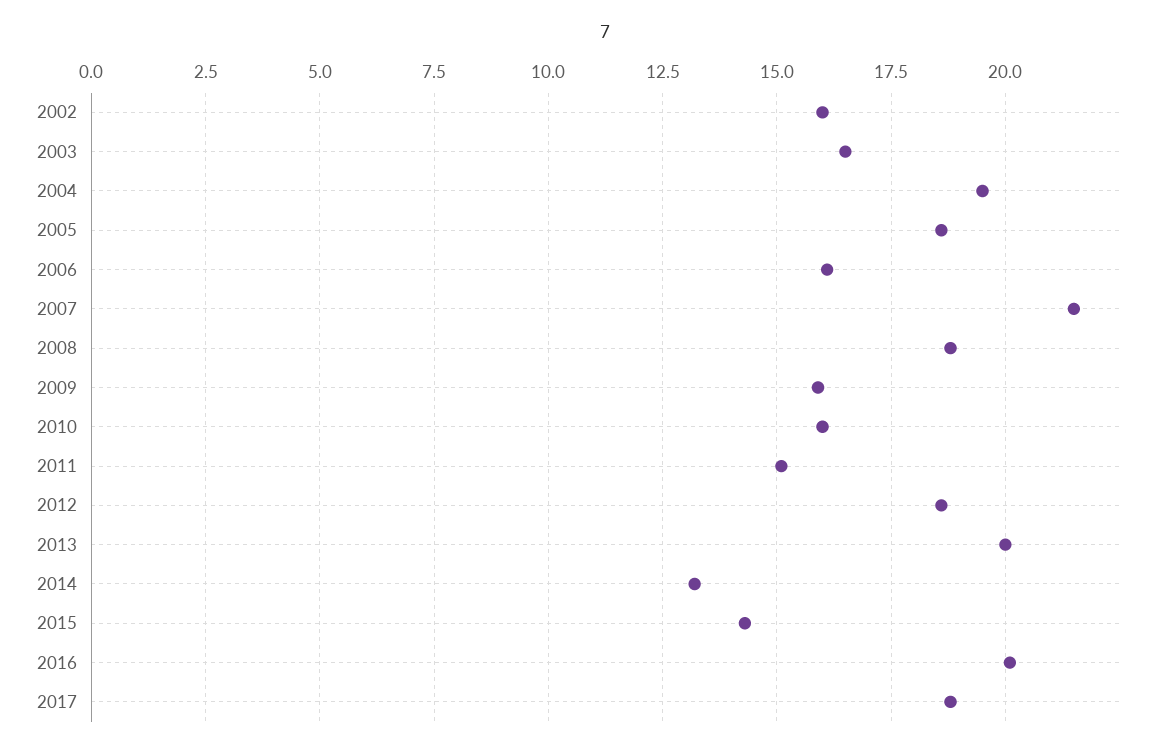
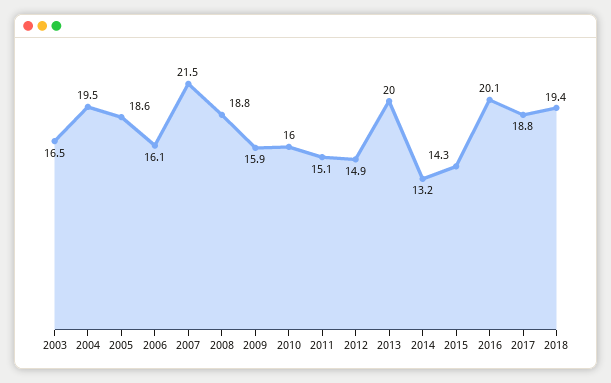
2002: 16 -> none
2012: 18.5 -> 14.9
2018: none -> 19.4

